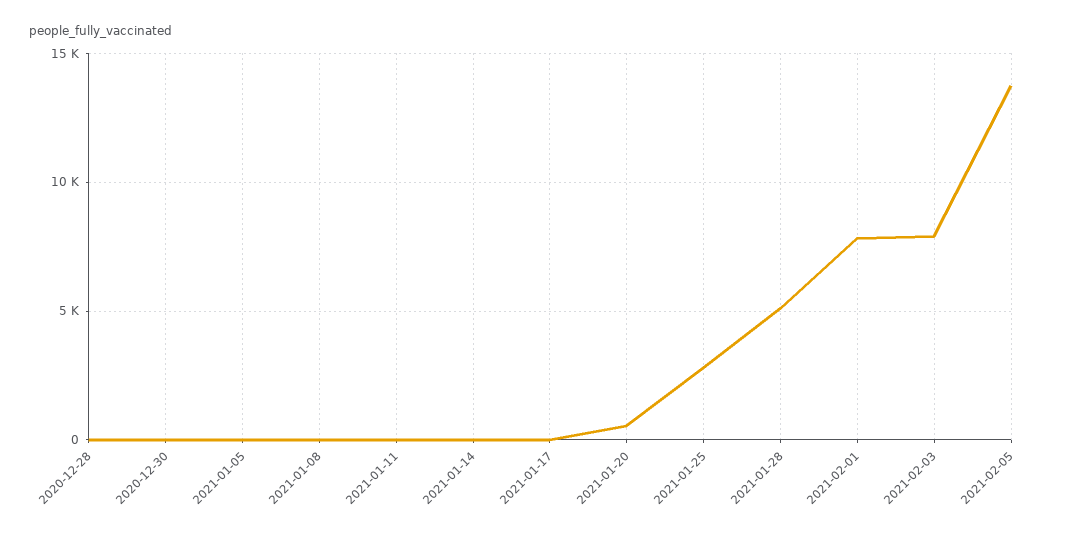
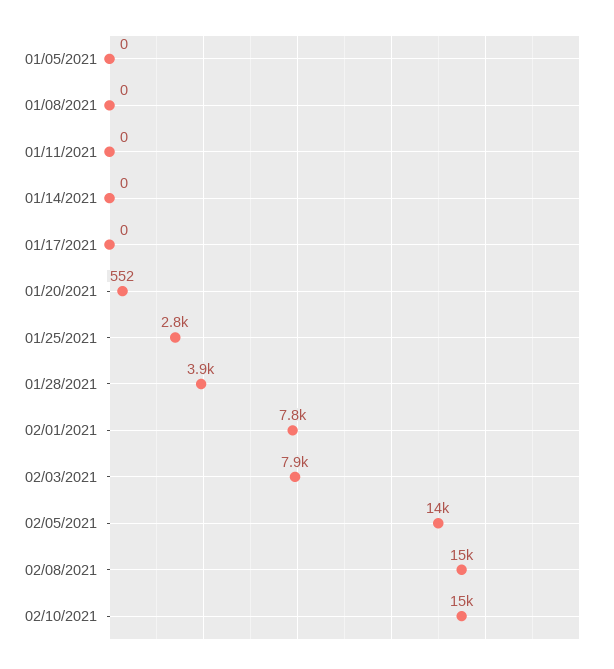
2020-12-28: 0 -> none
2020-12-30: 0 -> none
2021-01-28: 5000 -> 3900
02/08/2021: none -> 15000
02/10/2021: none -> 15000

